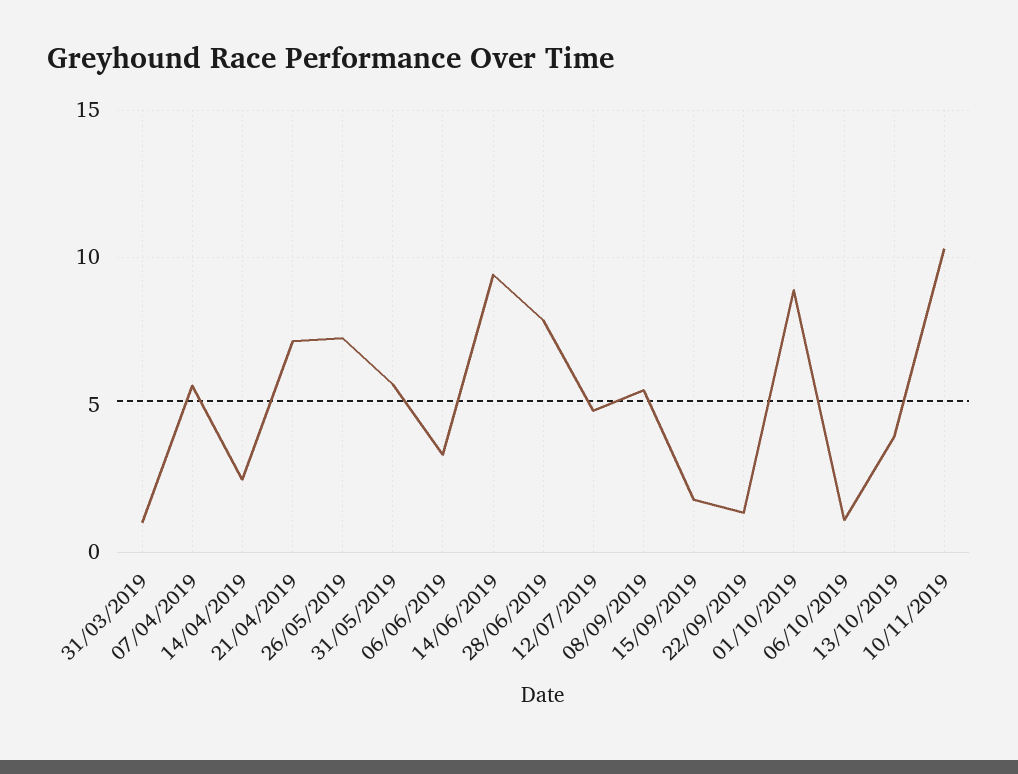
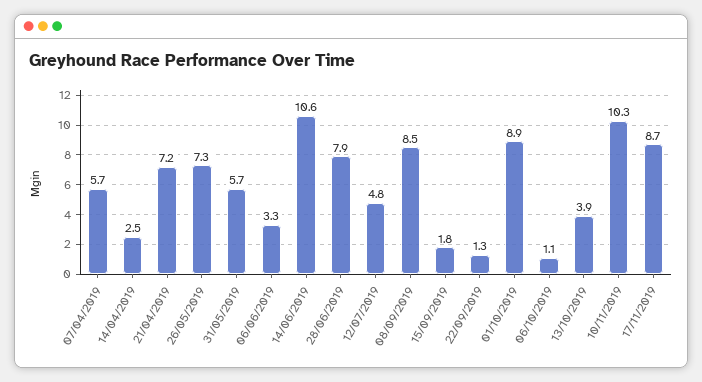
31/03/2019: 1 -> none
14/06/2019: 9.5 -> 10.6
08/09/2019: 5.5 -> 8.5
17/11/2019: none -> 8.7

